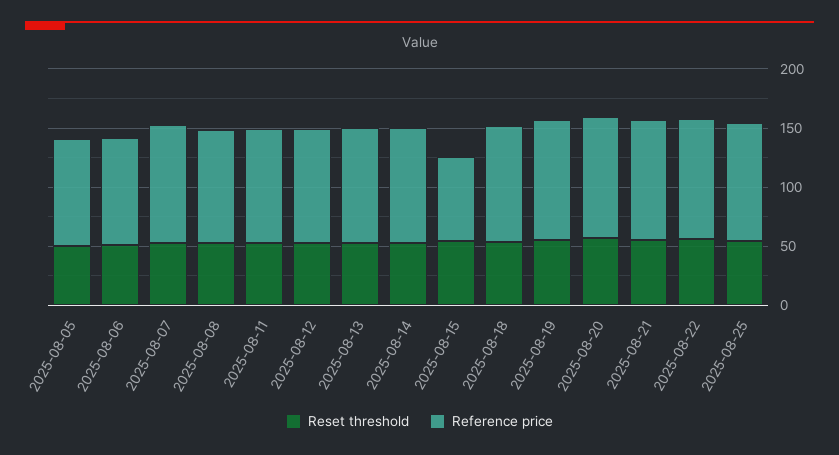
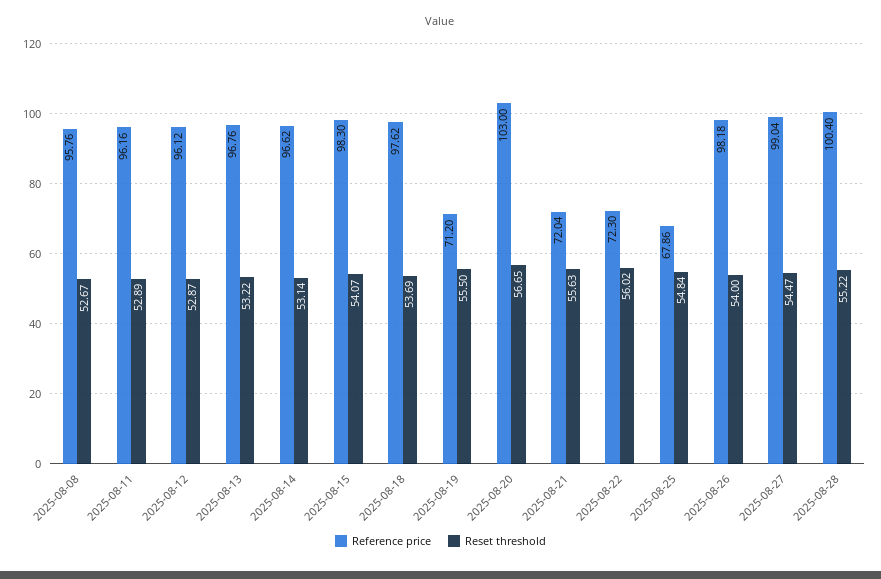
Reset threshold, 2025-08-05: 50 -> none
Reference price, 2025-08-05: 90 -> none
Reset threshold, 2025-08-06: 50 -> none
Reference price, 2025-08-06: 90 -> none
Reset threshold, 2025-08-07: 50 -> none
Reference price, 2025-08-07: 100 -> none
Reference price, 2025-08-15: 70 -> 98.3
Reference price, 2025-08-19: 100 -> 71.2
Reference price, 2025-08-21: 100 -> 72.04
Reference price, 2025-08-22: 100 -> 72.3
Reference price, 2025-08-25: 100 -> 67.86
Reference price, 2025-08-26: none -> 98.18
Reset threshold, 2025-08-26: none -> 54
Reference price, 2025-08-27: none -> 99.04
Reset threshold, 2025-08-27: none -> 54.47
Reference price, 2025-08-28: none -> 100.4
Reset threshold, 2025-08-28: none -> 55.22

